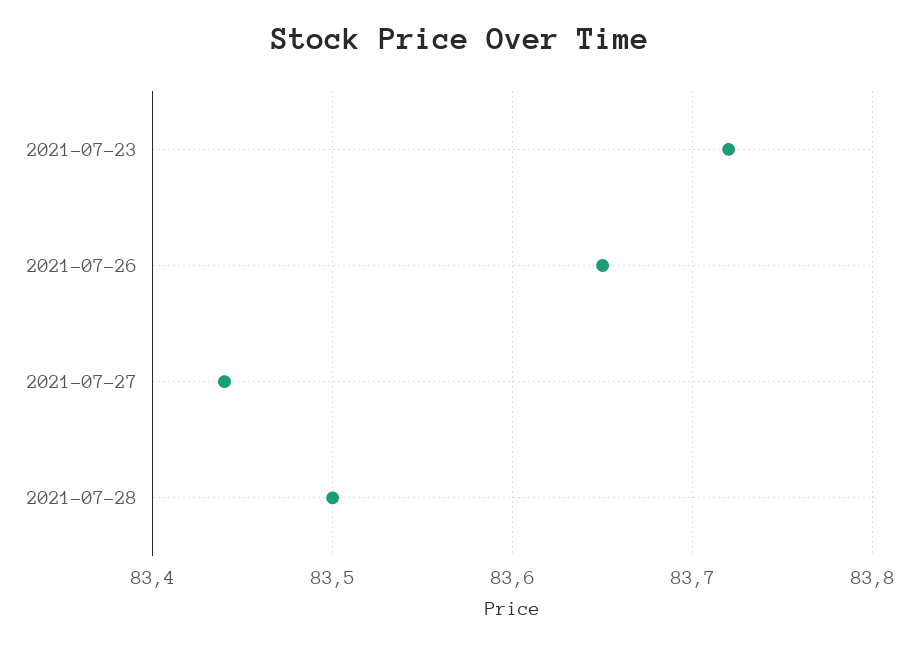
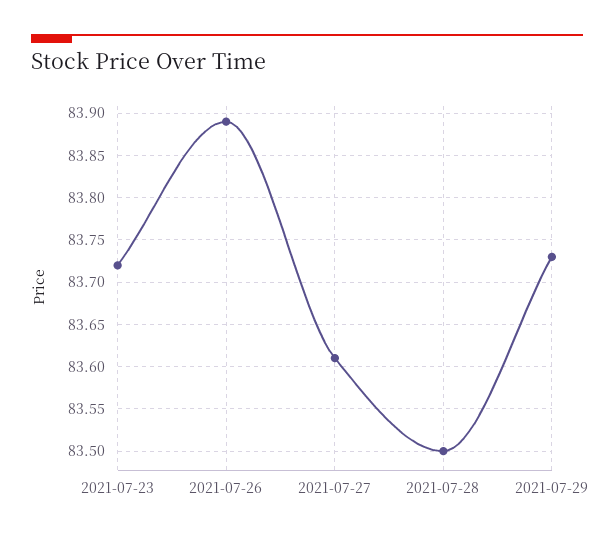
2021-07-26: 83.65 -> 83.89
2021-07-27: 83.44 -> 83.61
2021-07-29: none -> 83.73

